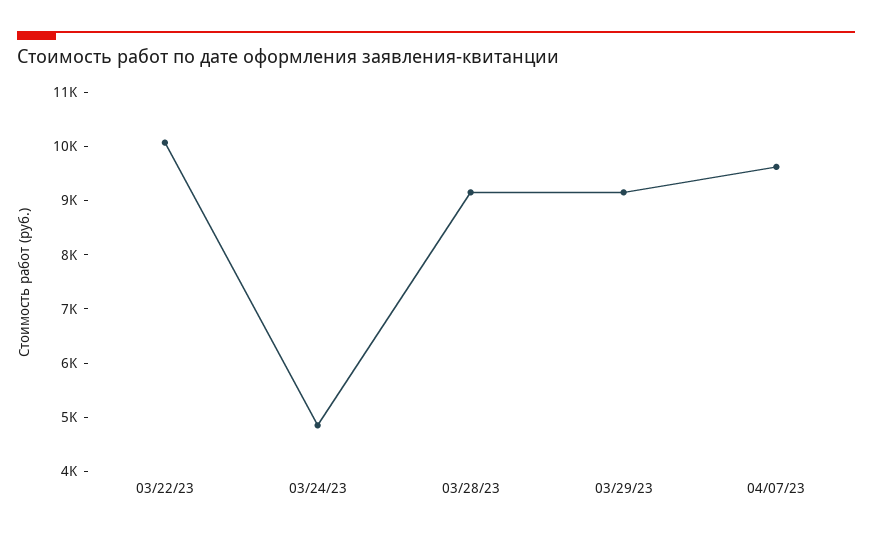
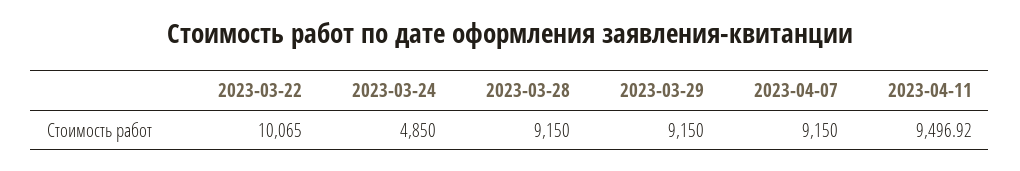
04/07/23: 9600 -> 9150
2023-04-11: none -> 9496.92

